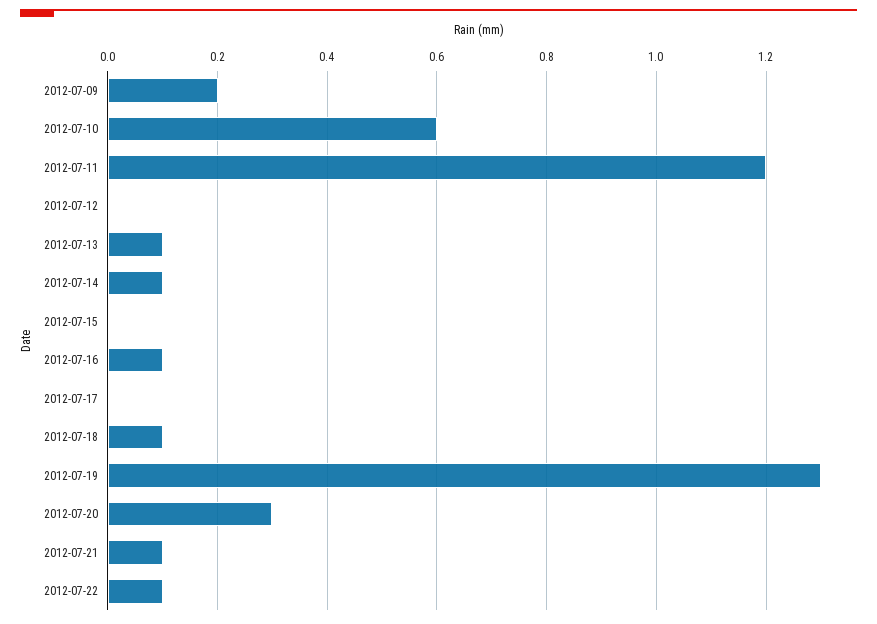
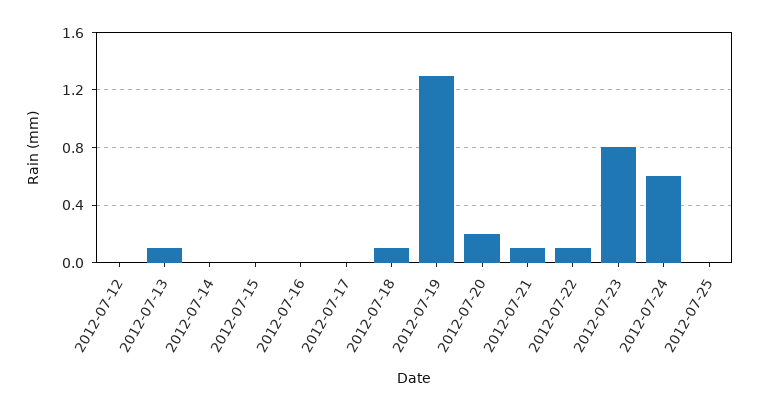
2012-07-09: 0.2 -> none
2012-07-10: 0.6 -> none
2012-07-11: 1.2 -> none
2012-07-14: 0.1 -> 0
2012-07-16: 0.1 -> 0
2012-07-20: 0.3 -> 0.2
2012-07-23: none -> 0.8
2012-07-24: none -> 0.6
2012-07-25: none -> 0

